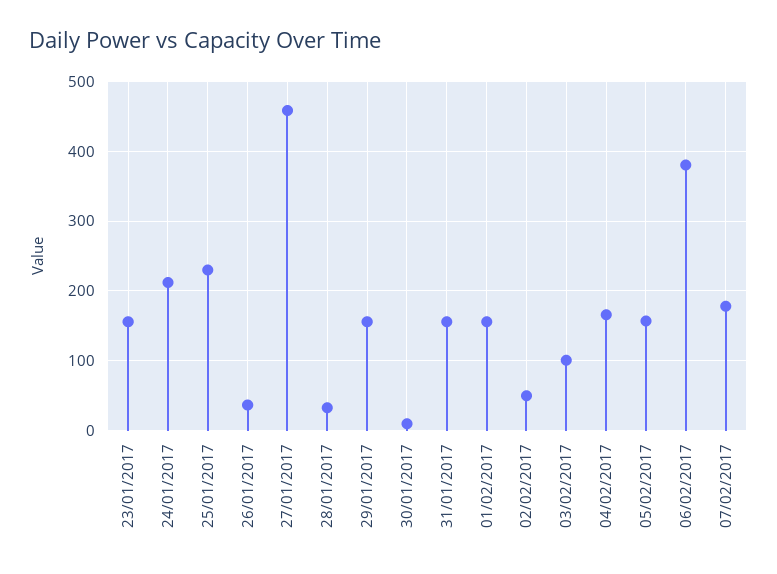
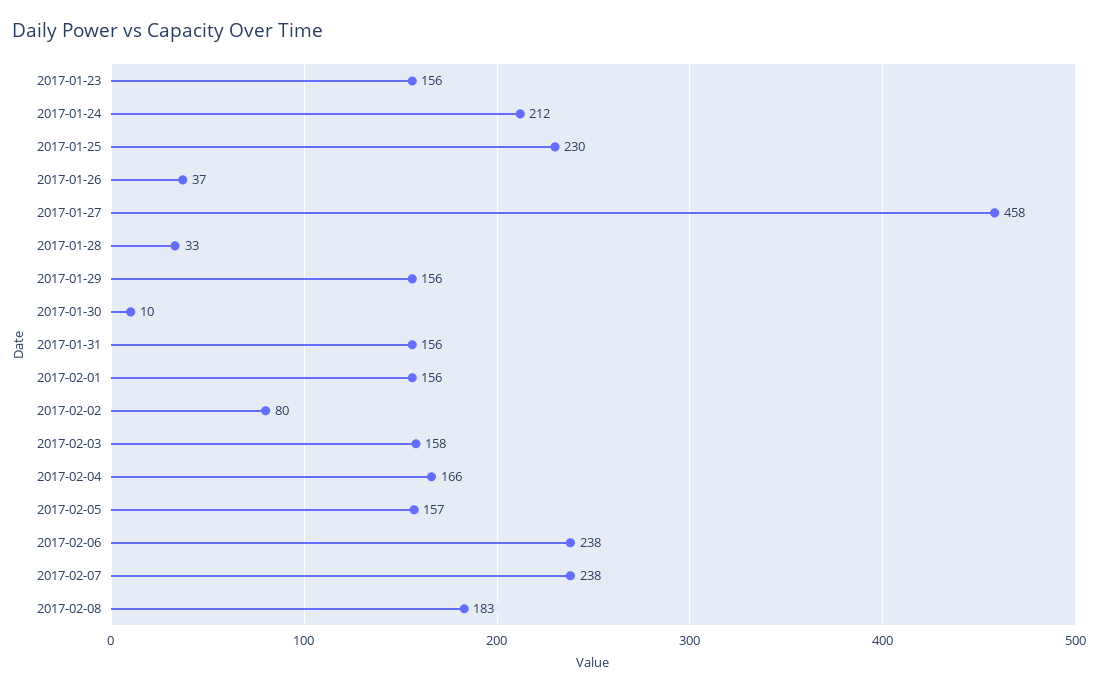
02/02/2017: 50 -> 80
03/02/2017: 100 -> 158
06/02/2017: 380 -> 238
07/02/2017: 180 -> 238
2017-02-08: none -> 183

